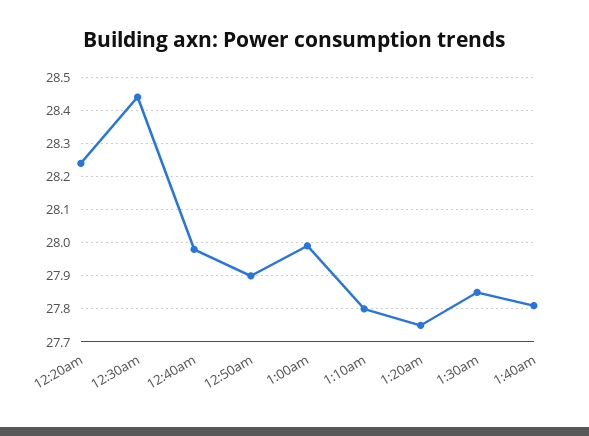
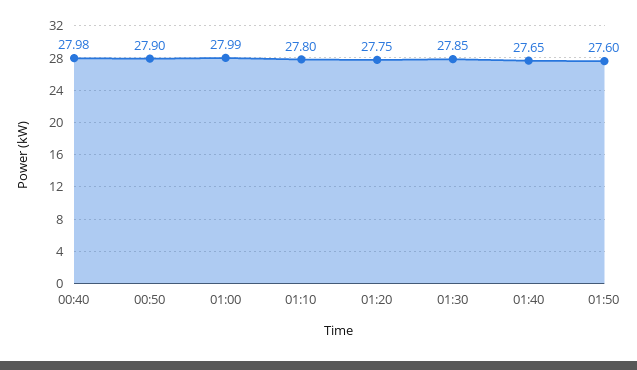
12:20am: 28.25 -> none
12:30am: 28.45 -> none
1:40am: 27.8 -> 27.65
01:50: none -> 27.6

